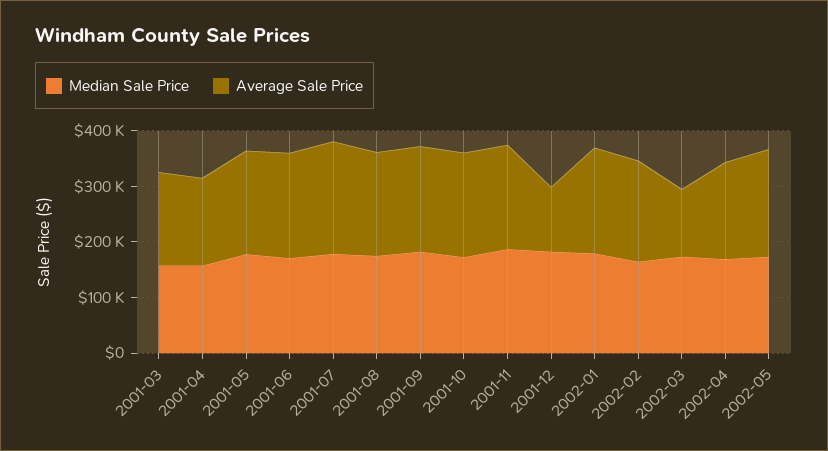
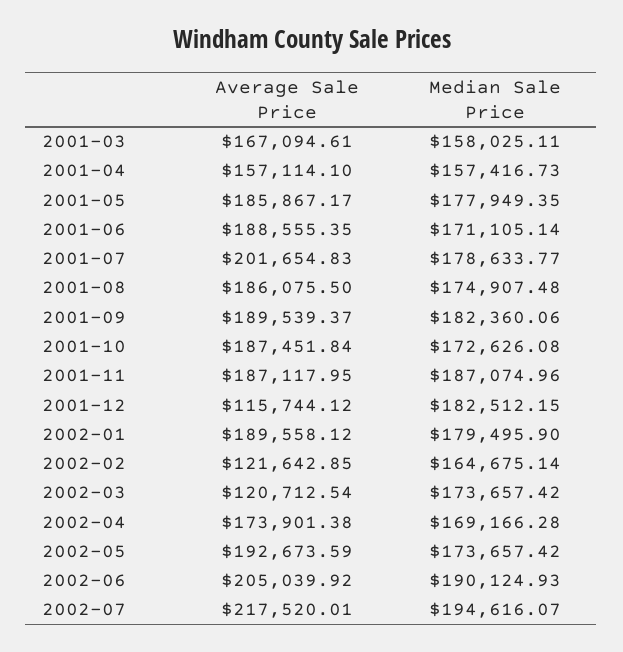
Average Sale Price, 2002-02: 180000 -> 121642.85
Average Sale Price, 2002-06: none -> 205039.92
Median Sale Price, 2002-06: none -> 190124.93
Average Sale Price, 2002-07: none -> 217520.01
Median Sale Price, 2002-07: none -> 194616.07

